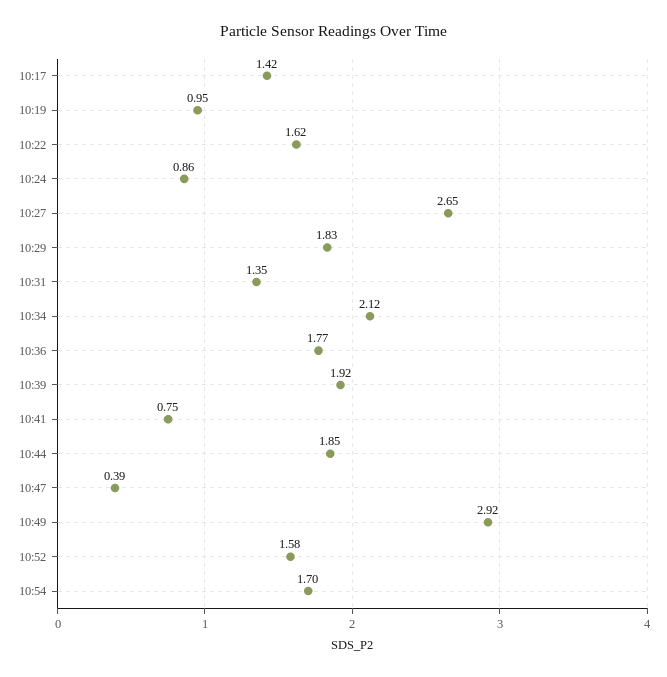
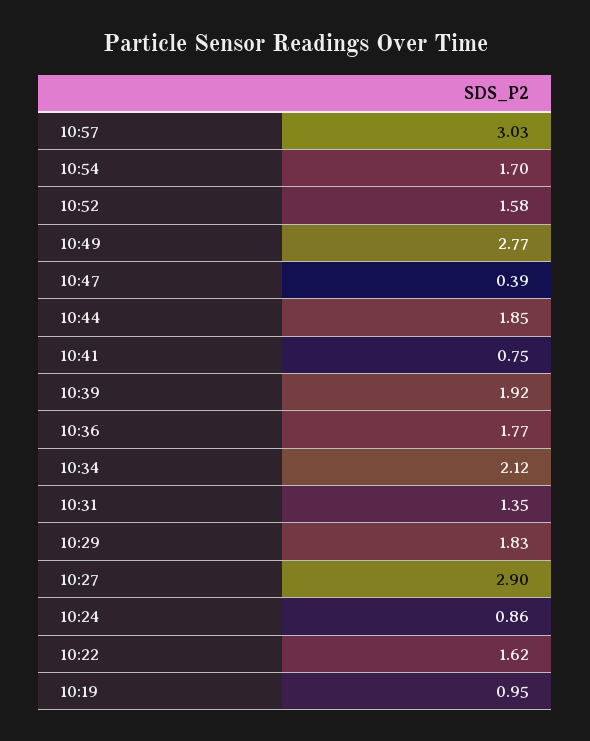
10:17: 1.42 -> none
10:27: 2.65 -> 2.9
10:49: 2.92 -> 2.77
10:57: none -> 3.03

